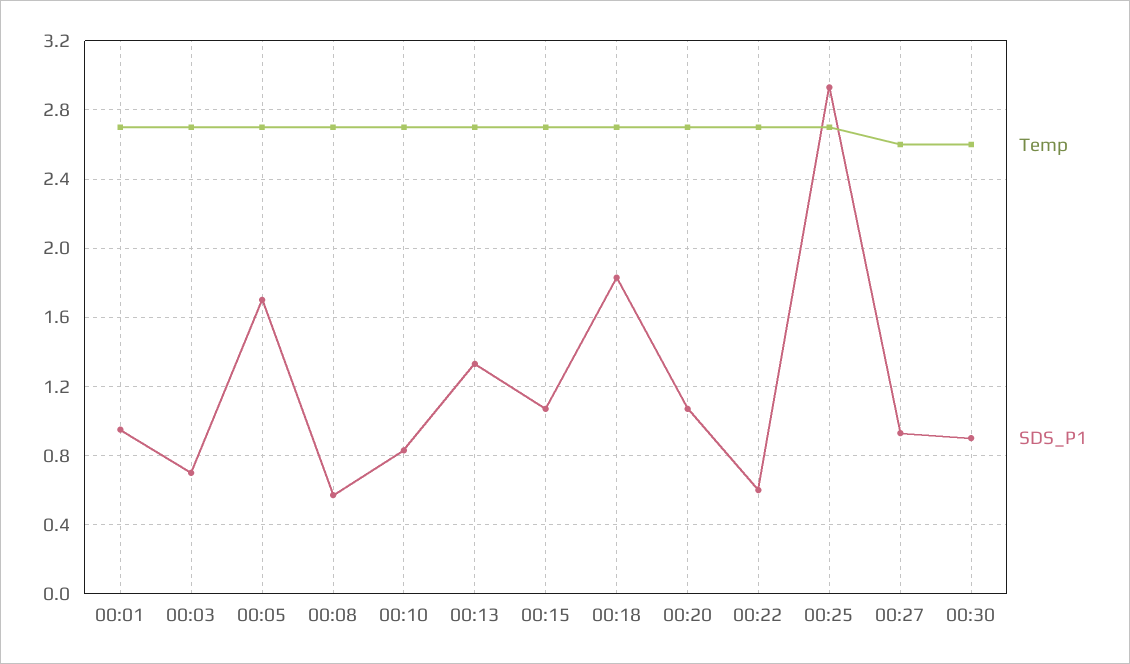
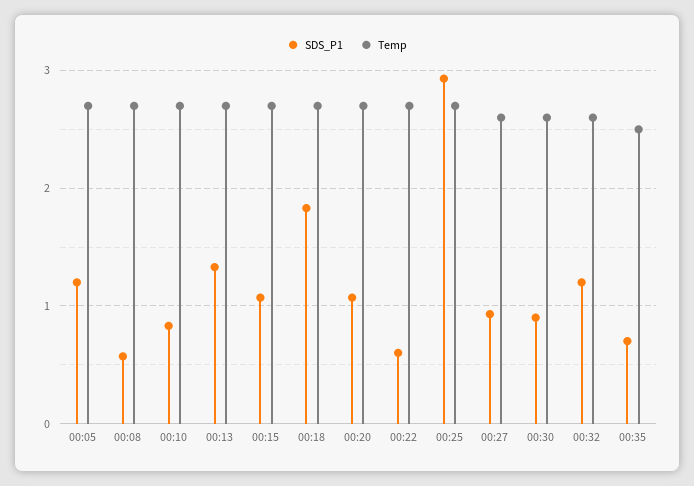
Temp, 00:01: 2.7 -> none
SDS_P1, 00:01: 0.95 -> none
Temp, 00:03: 2.7 -> none
SDS_P1, 00:03: 0.7 -> none
SDS_P1, 00:05: 1.7 -> 1.2
SDS_P1, 00:32: none -> 1.2
Temp, 00:32: none -> 2.6
SDS_P1, 00:35: none -> 0.7
Temp, 00:35: none -> 2.5

